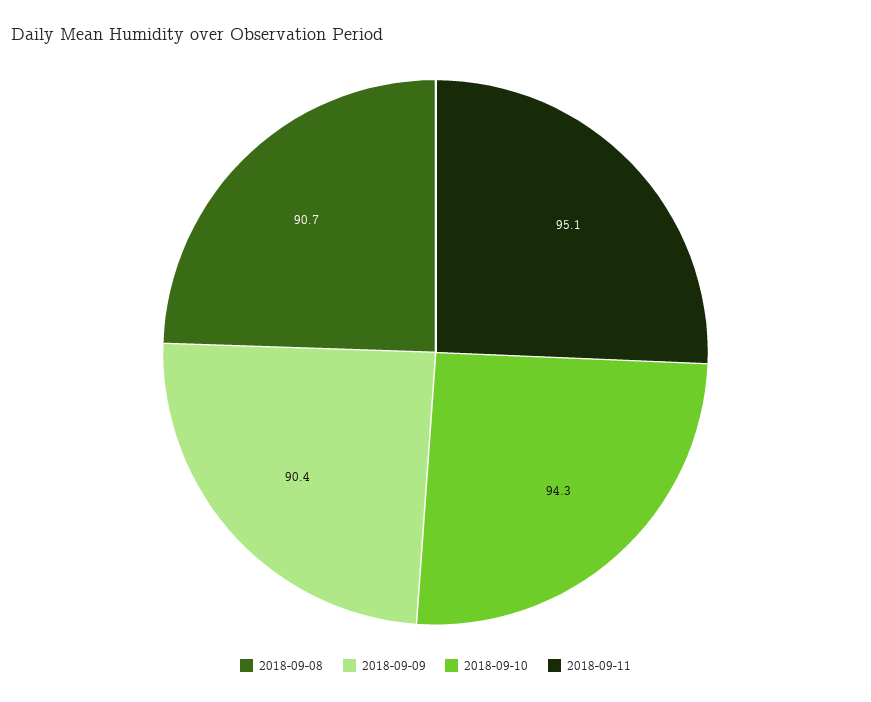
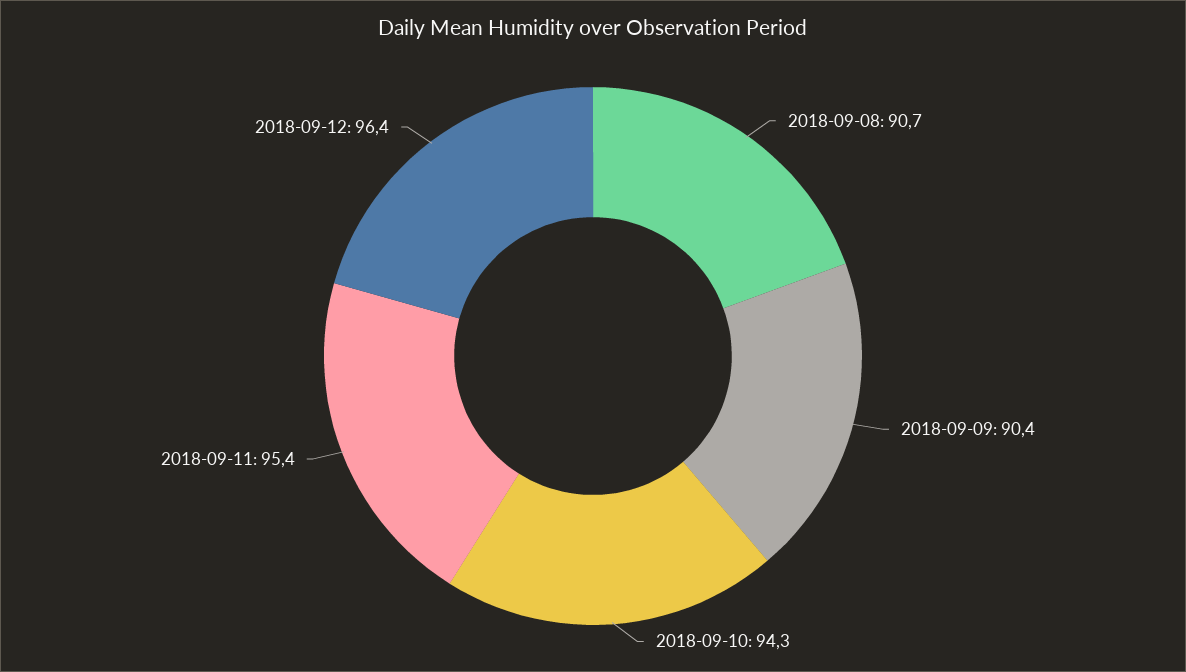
2018-09-11: 95.1 -> 95.4
2018-09-12: none -> 96.4

